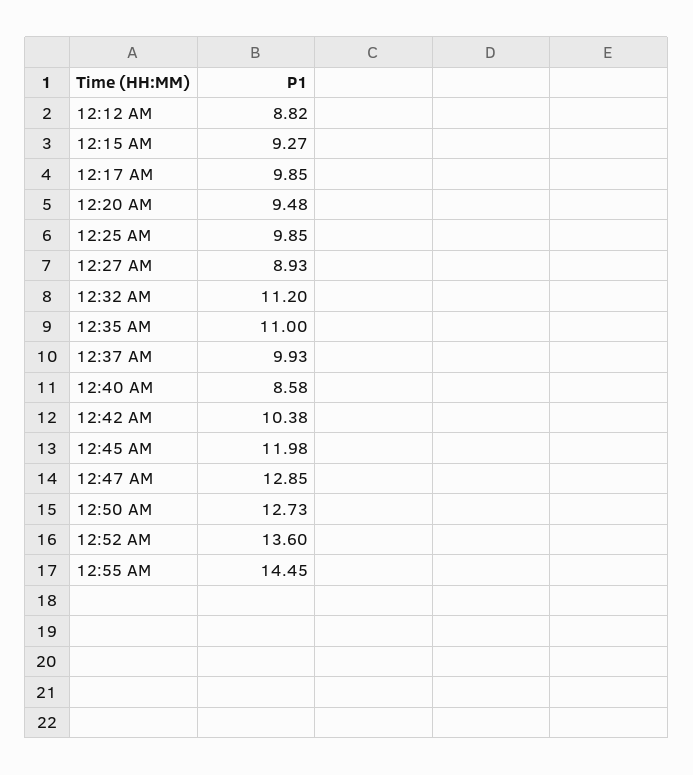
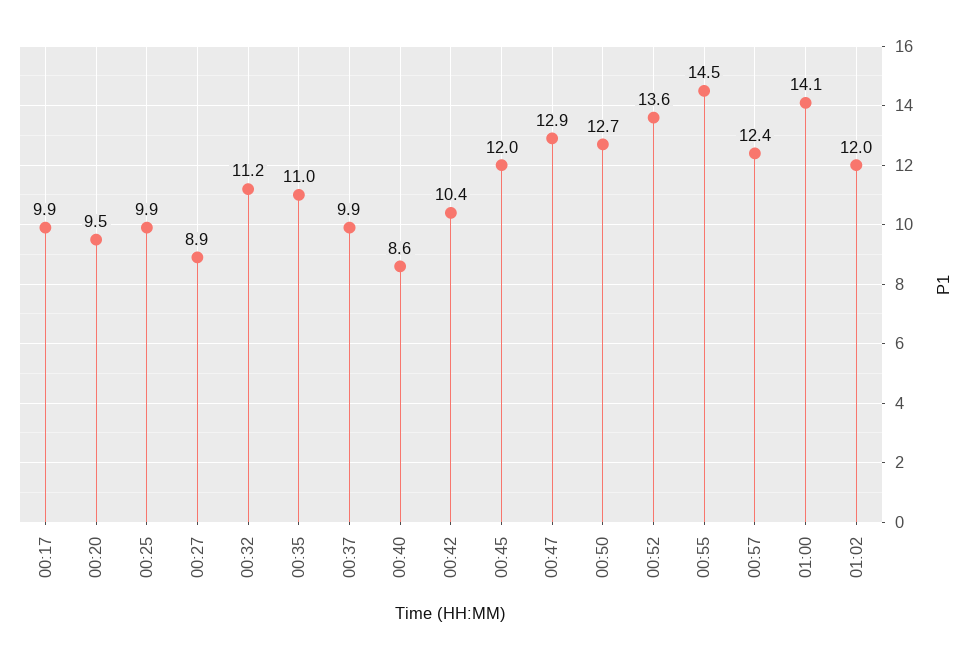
12:12 AM: 8.82 -> none
12:15 AM: 9.27 -> none
00:57: none -> 12.4
01:00: none -> 14.1
01:02: none -> 12

